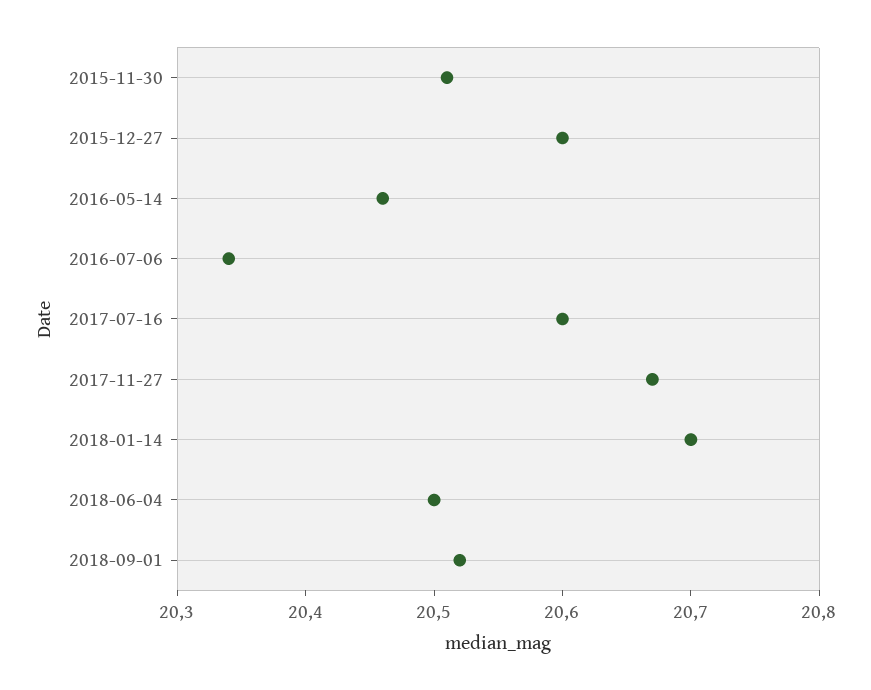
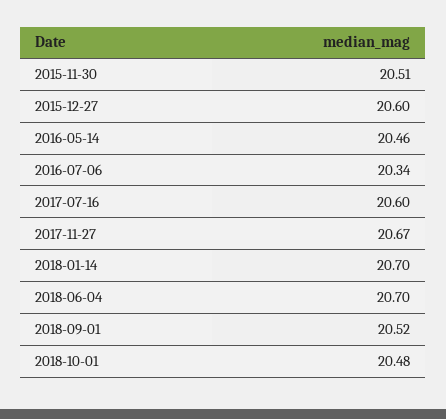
2018-06-04: 20.5 -> 20.7
2018-10-01: none -> 20.48

